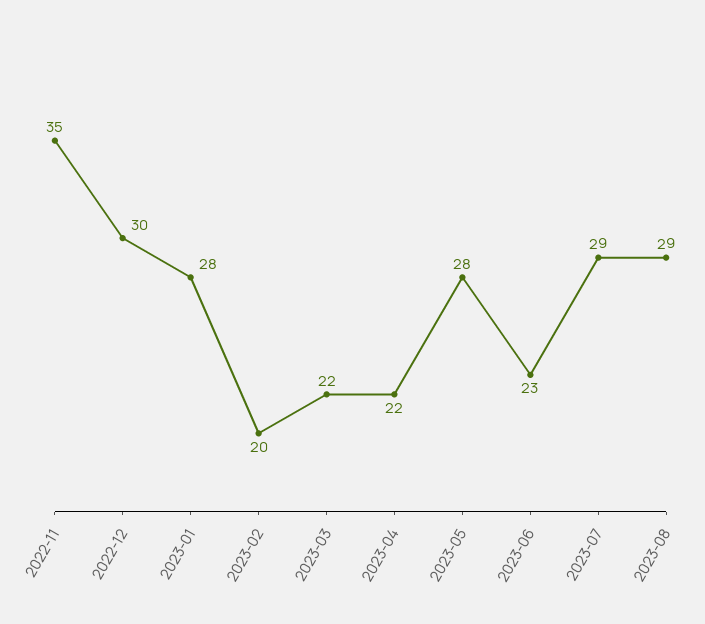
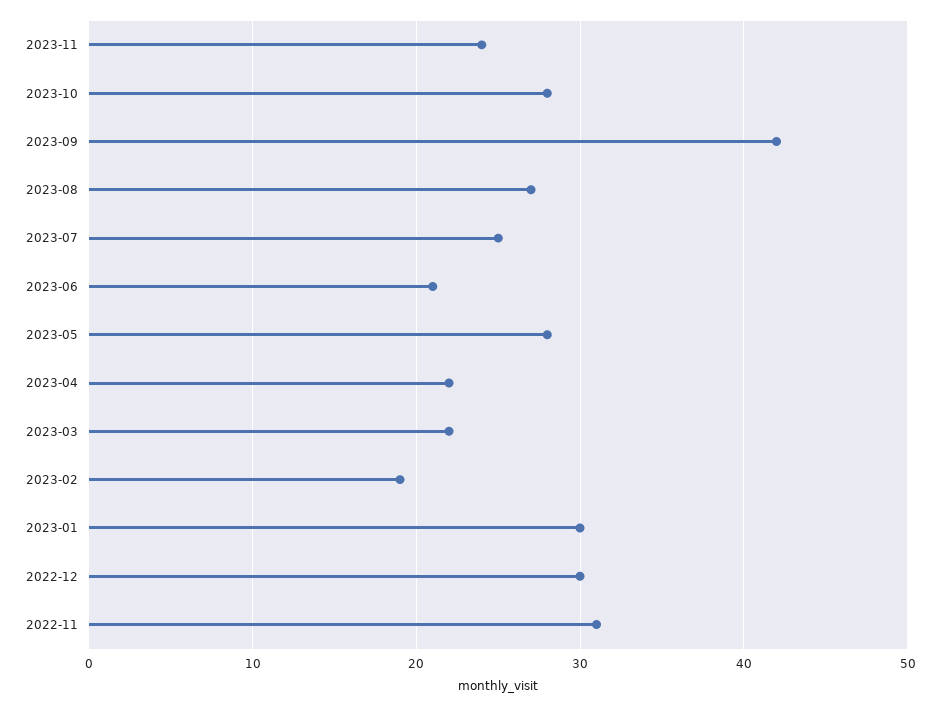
2022-11: 35 -> 31
2023-01: 28 -> 30
2023-02: 20 -> 19
2023-06: 23 -> 21
2023-07: 29 -> 25
2023-08: 29 -> 27
2023-11: none -> 24
2023-10: none -> 28
2023-09: none -> 42

